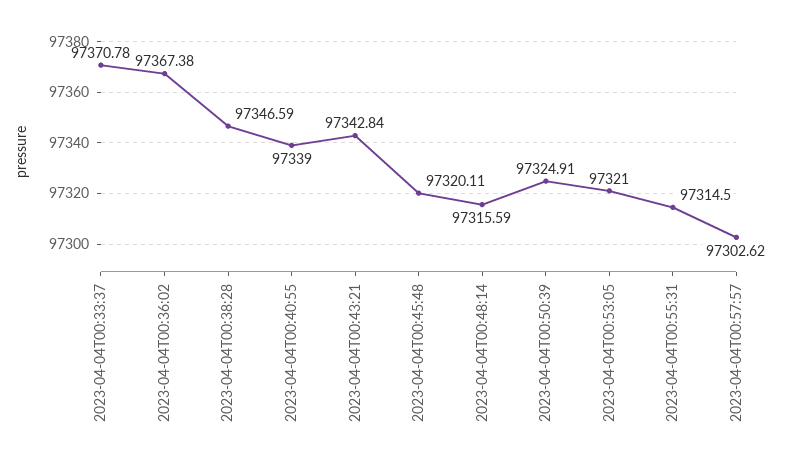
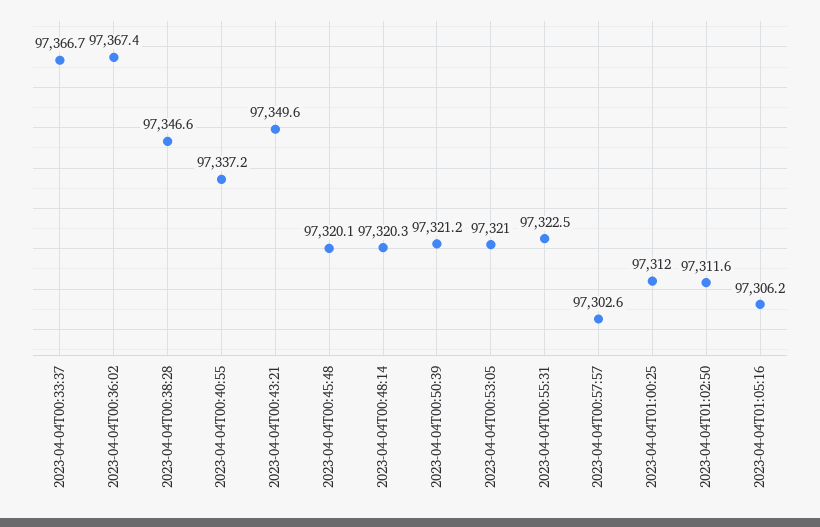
2023-04-04T00:33:37: 97370.78 -> 97366.7
2023-04-04T00:40:55: 97339 -> 97337.2
2023-04-04T00:43:21: 97342.84 -> 97349.6
2023-04-04T00:48:14: 97315.59 -> 97320.3
2023-04-04T00:50:39: 97324.91 -> 97321.2
2023-04-04T00:55:31: 97314.5 -> 97322.5
2023-04-04T01:00:25: none -> 97312
2023-04-04T01:02:50: none -> 97311.6
2023-04-04T01:05:16: none -> 97306.2

